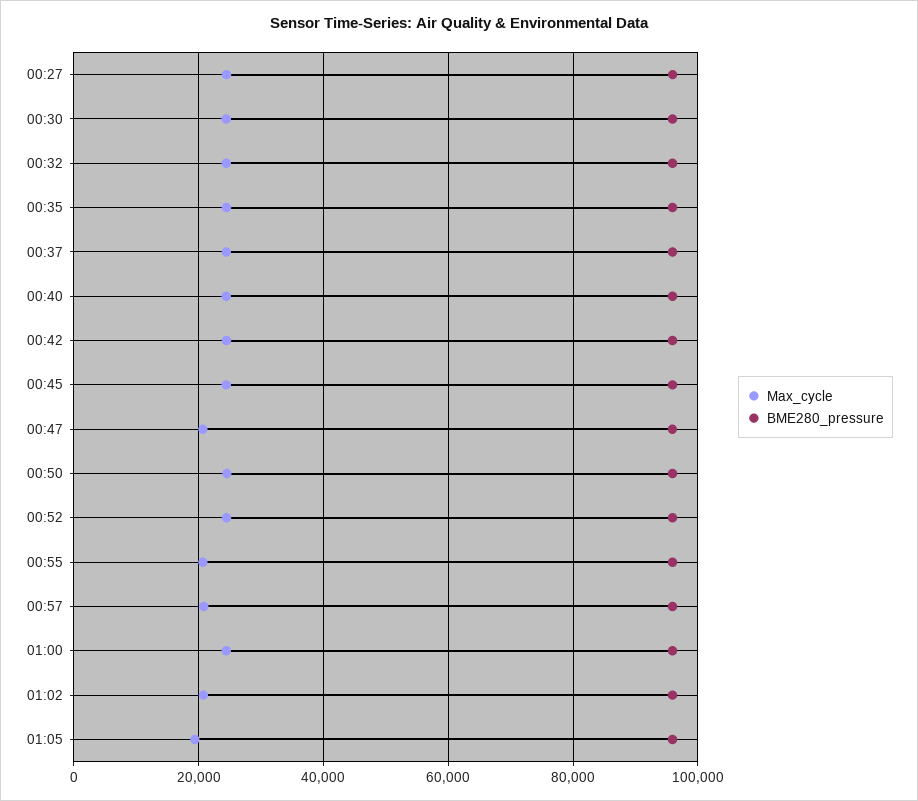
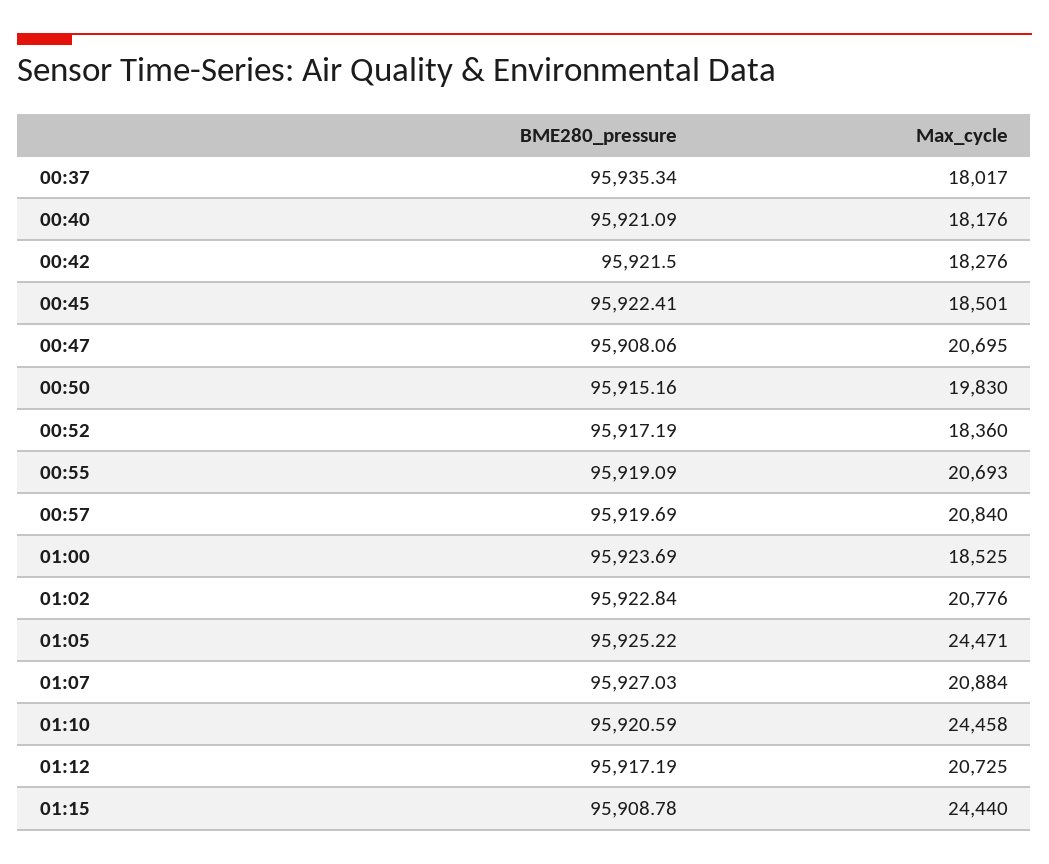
Max_cycle, 00:27: 24000 -> none
BME280_pressure, 00:27: 96000 -> none
Max_cycle, 00:30: 24000 -> none
BME280_pressure, 00:30: 96000 -> none
Max_cycle, 00:32: 24000 -> none
BME280_pressure, 00:32: 96000 -> none
Max_cycle, 00:35: 24000 -> none
BME280_pressure, 00:35: 96000 -> none
Max_cycle, 00:37: 24000 -> 18017
Max_cycle, 00:40: 24000 -> 18176
Max_cycle, 00:42: 24000 -> 18276
Max_cycle, 00:45: 24000 -> 18501
Max_cycle, 00:50: 24000 -> 19830
Max_cycle, 00:52: 24000 -> 18360
Max_cycle, 01:00: 24000 -> 18525
Max_cycle, 01:05: 20000 -> 24471
BME280_pressure, 01:07: none -> 95927.03
Max_cycle, 01:07: none -> 20884
BME280_pressure, 01:10: none -> 95920.59
Max_cycle, 01:10: none -> 24458
BME280_pressure, 01:12: none -> 95917.19
Max_cycle, 01:12: none -> 20725
BME280_pressure, 01:15: none -> 95908.78
Max_cycle, 01:15: none -> 24440

